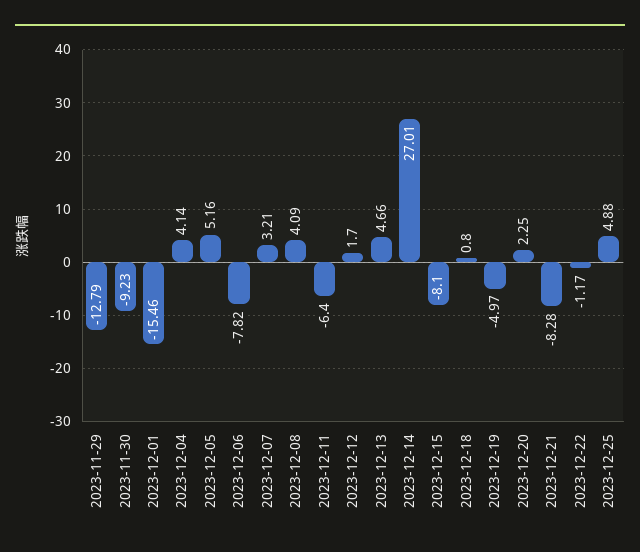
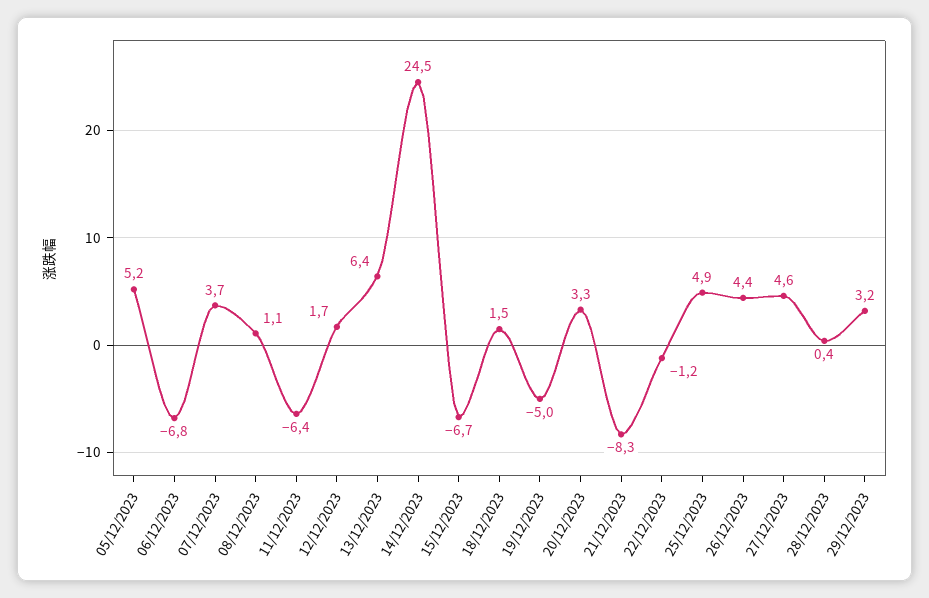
2023-11-29: -12.79 -> none
2023-11-30: -9.23 -> none
2023-12-01: -15.46 -> none
2023-12-04: 4.14 -> none
2023-12-06: -7.82 -> -6.8
2023-12-07: 3.21 -> 3.7
2023-12-08: 4.09 -> 1.1
2023-12-13: 4.66 -> 6.4
2023-12-14: 27.01 -> 24.5
2023-12-15: -8.1 -> -6.7
2023-12-18: 0.8 -> 1.5
2023-12-20: 2.25 -> 3.3
26/12/2023: none -> 4.4
27/12/2023: none -> 4.6
28/12/2023: none -> 0.4
29/12/2023: none -> 3.2

